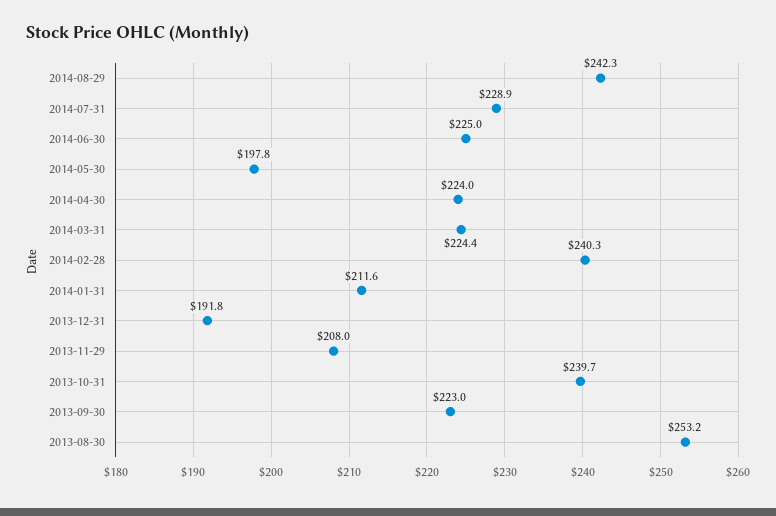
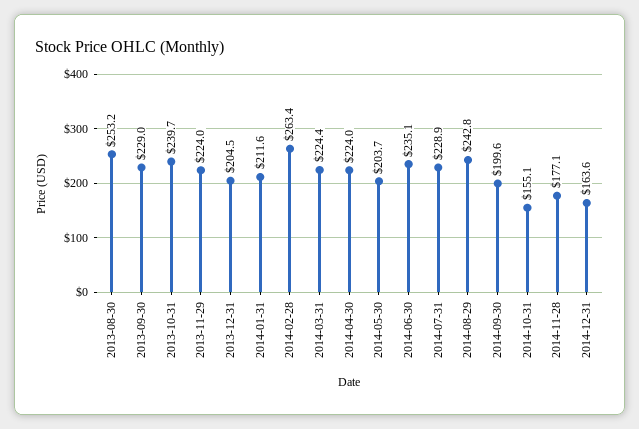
2014-08-29: 242.3 -> 242.8
2014-06-30: 225 -> 235.1
2014-05-30: 197.8 -> 203.7
2014-02-28: 240.3 -> 263.4
2013-12-31: 191.8 -> 204.5
2013-11-29: 208 -> 224
2013-09-30: 223 -> 229
2014-09-30: none -> 199.6
2014-10-31: none -> 155.1
2014-11-28: none -> 177.1
2014-12-31: none -> 163.6

